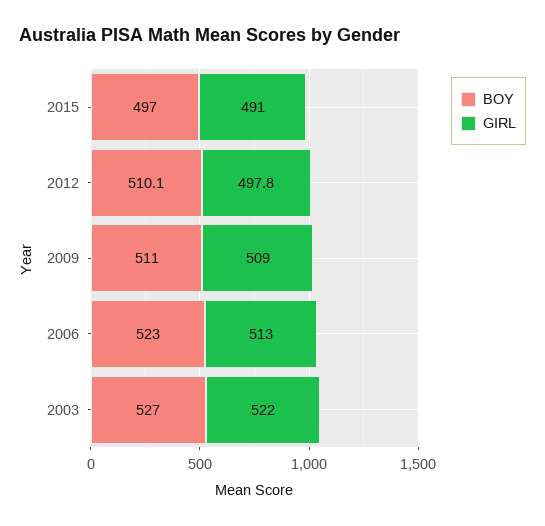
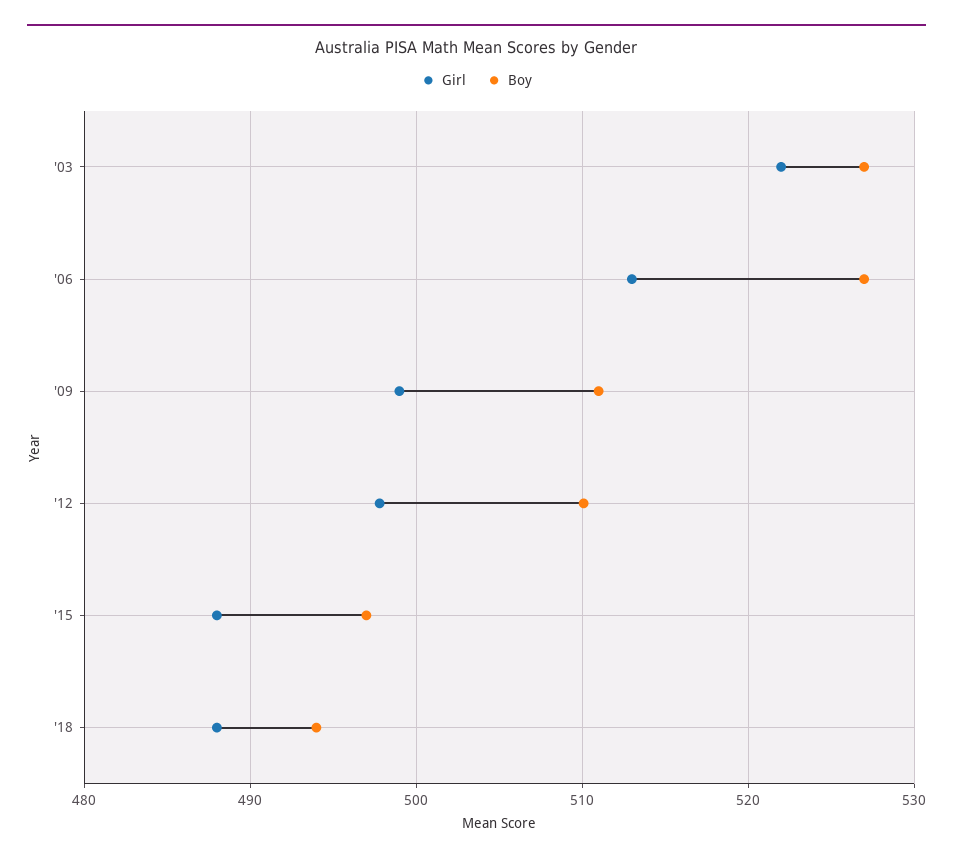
GIRL, 2015: 491 -> 488
GIRL, 2009: 509 -> 499
BOY, 2006: 523 -> 527
GIRL, '18: none -> 488
BOY, '18: none -> 494

